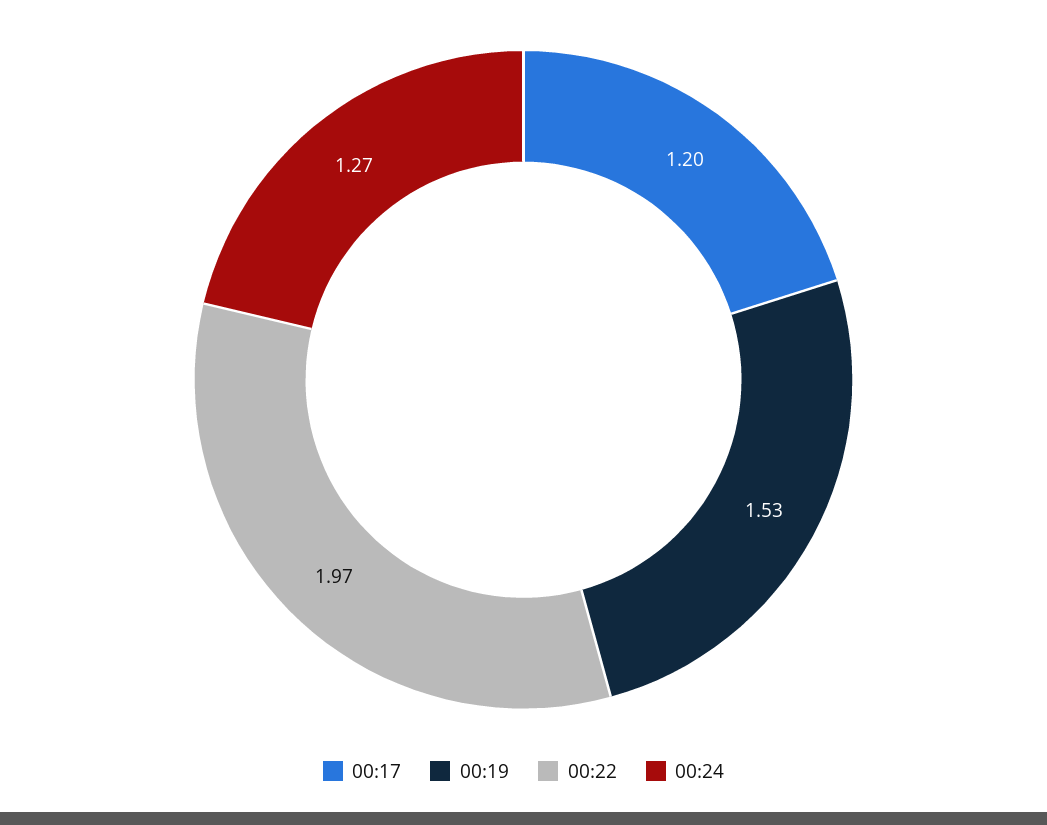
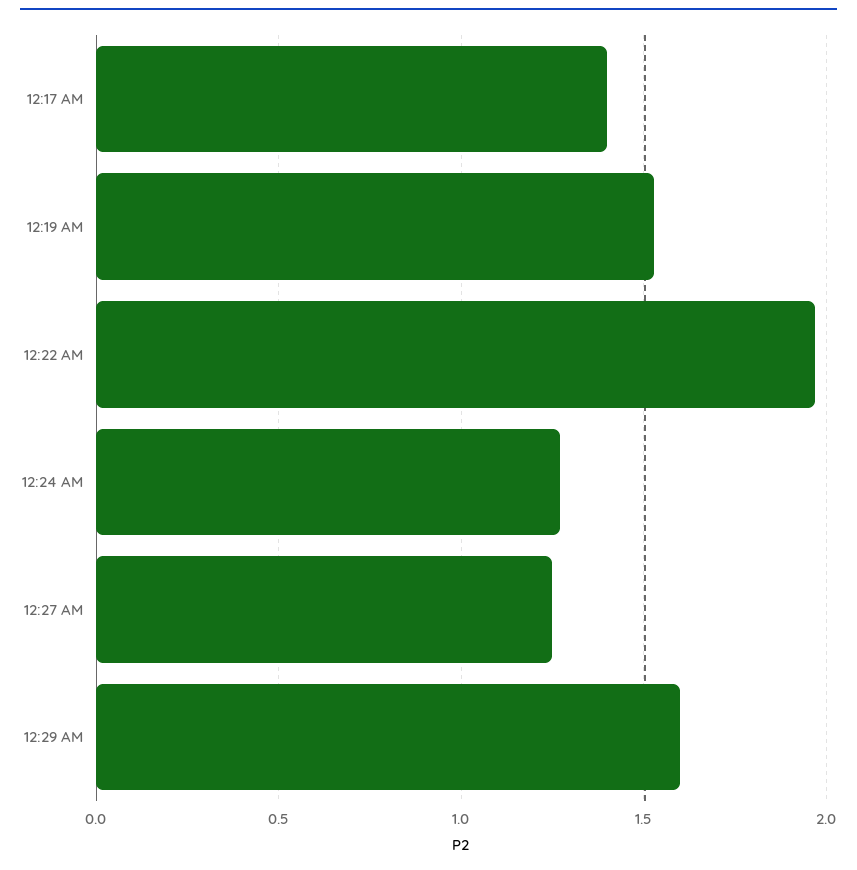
00:17: 1.2 -> 1.4
12:27 AM: none -> 1.25
12:29 AM: none -> 1.6

